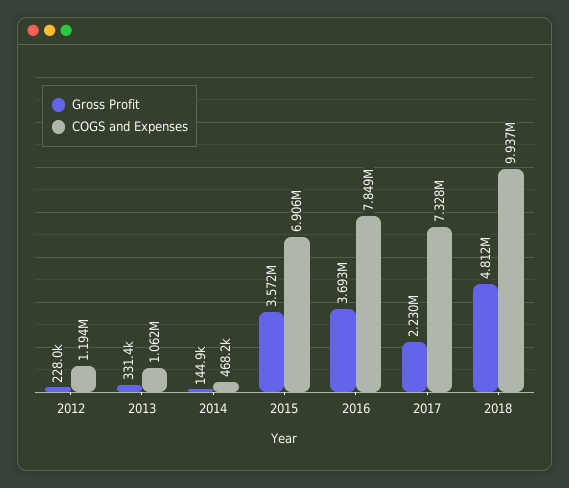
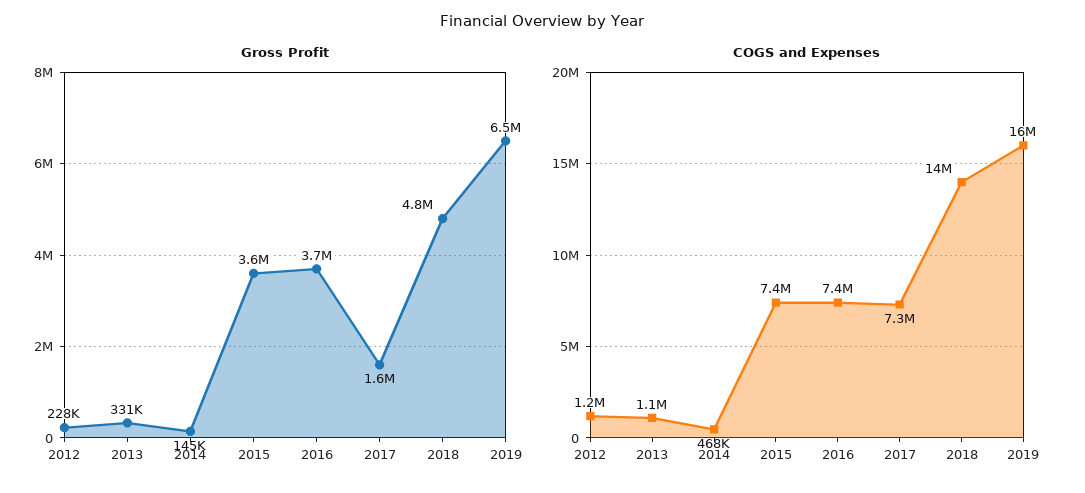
COGS and Expenses, 2015: 6906000 -> 7400000
COGS and Expenses, 2016: 7849000 -> 7400000
Gross Profit, 2017: 2230000 -> 1600000
COGS and Expenses, 2018: 9937000 -> 14000000
Gross Profit, 2019: none -> 6500000
COGS and Expenses, 2019: none -> 16000000

